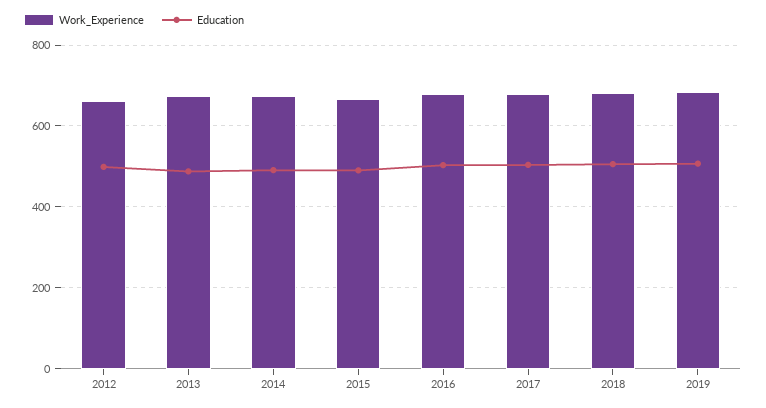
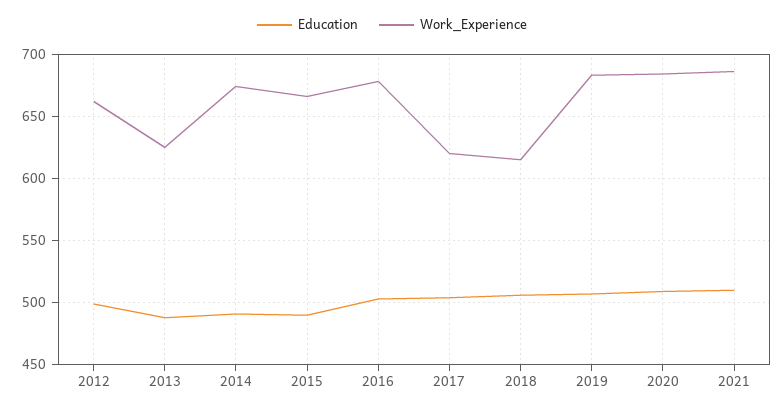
Work_Experience, 2013: 680 -> 625
Work_Experience, 2017: 680 -> 620
Work_Experience, 2018: 680 -> 615
Education, 2020: none -> 510
Work_Experience, 2020: none -> 685
Education, 2021: none -> 510
Work_Experience, 2021: none -> 685

